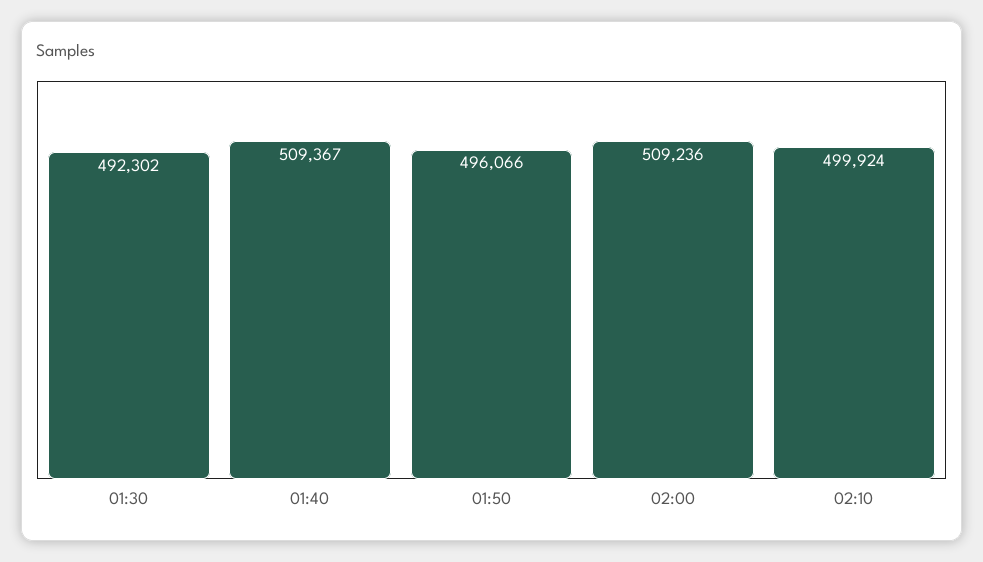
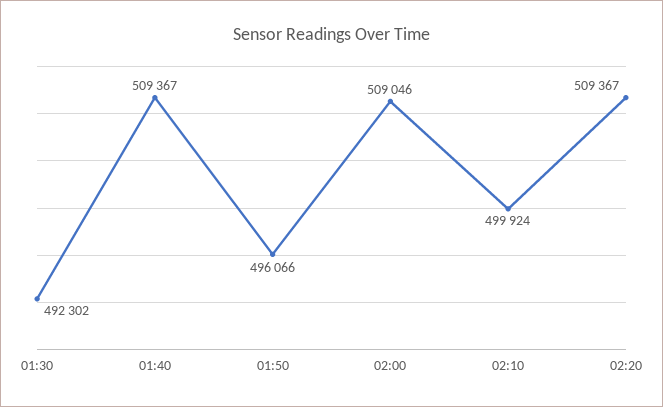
02:00: 509236 -> 509046
02:20: none -> 509367

